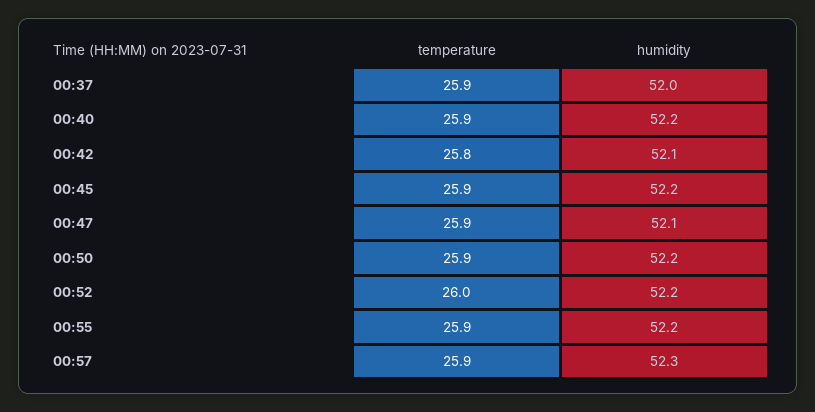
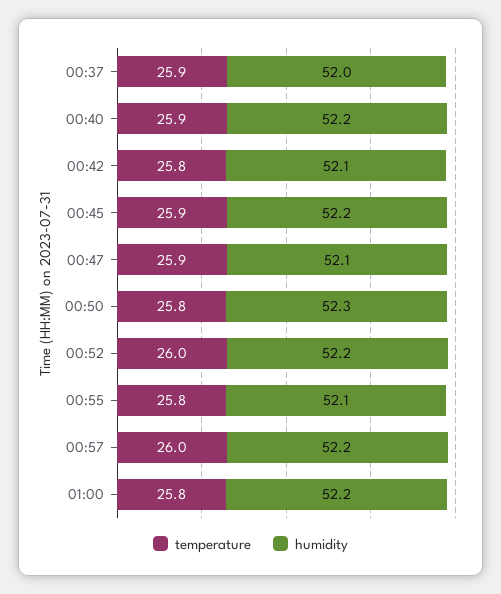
temperature, 00:50: 25.9 -> 25.8
humidity, 00:50: 52.2 -> 52.3
temperature, 00:55: 25.9 -> 25.8
humidity, 00:55: 52.2 -> 52.1
temperature, 00:57: 25.9 -> 26
humidity, 00:57: 52.3 -> 52.2
temperature, 01:00: none -> 25.8
humidity, 01:00: none -> 52.2

